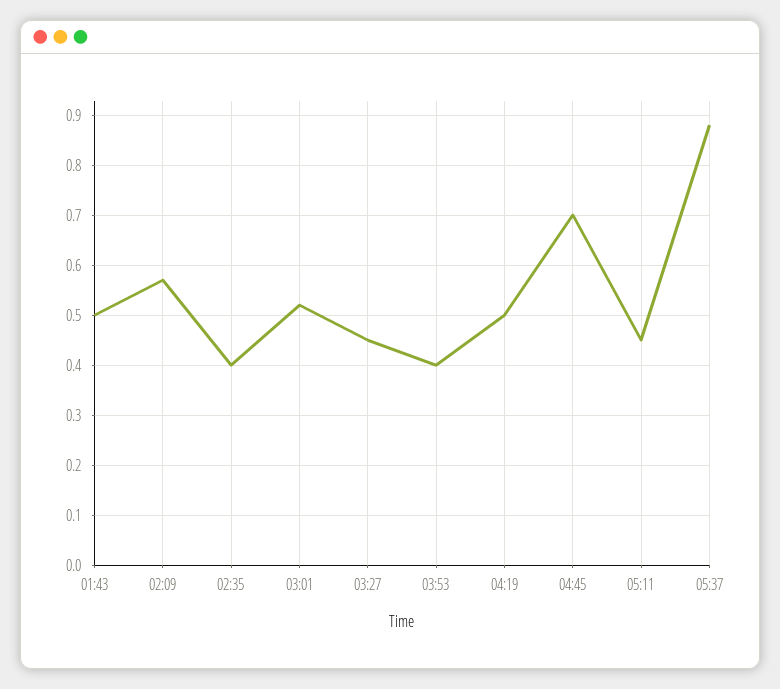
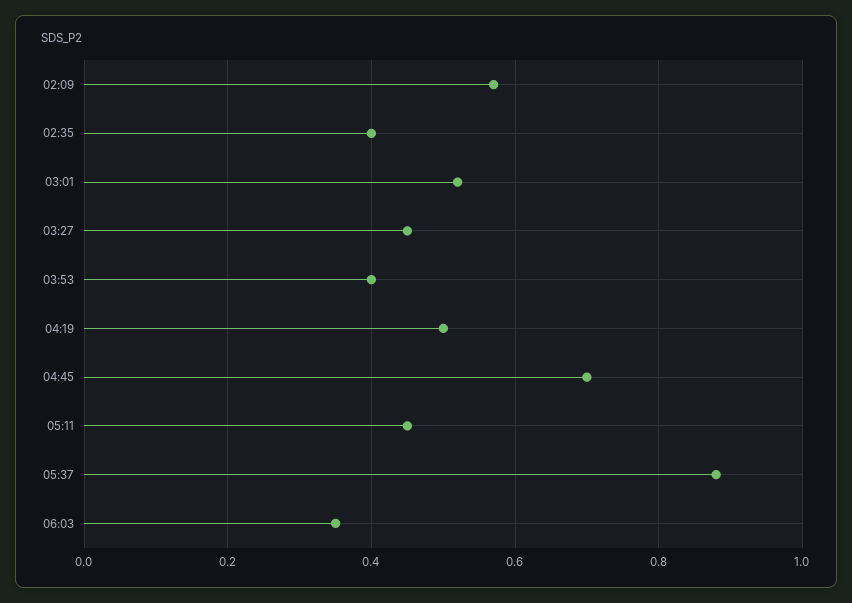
01:43: 0.5 -> none
06:03: none -> 0.35

